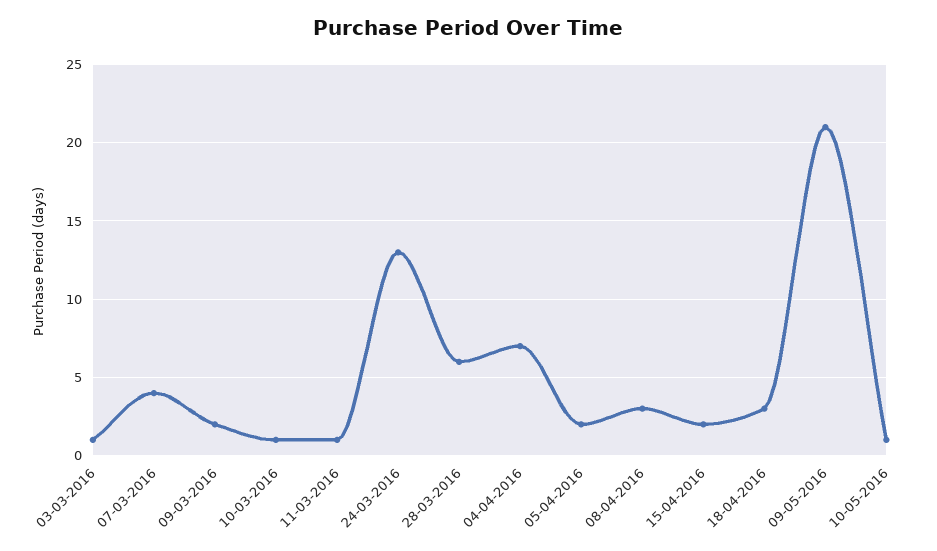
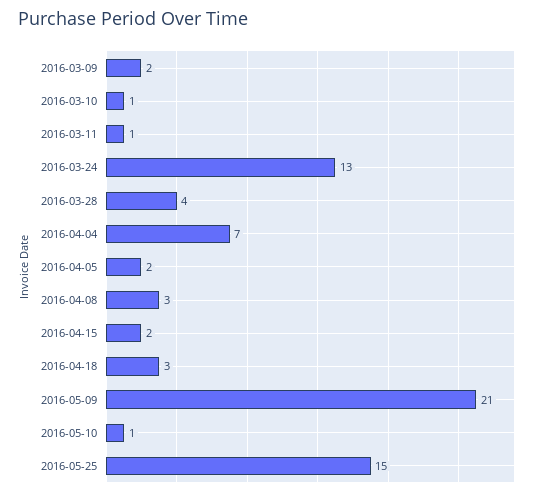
03-03-2016: 1 -> none
07-03-2016: 4 -> none
28-03-2016: 6 -> 4
2016-05-25: none -> 15

